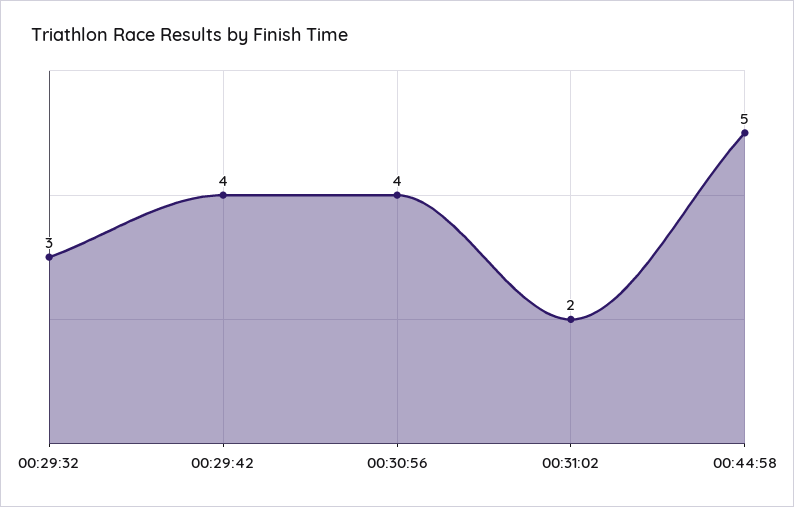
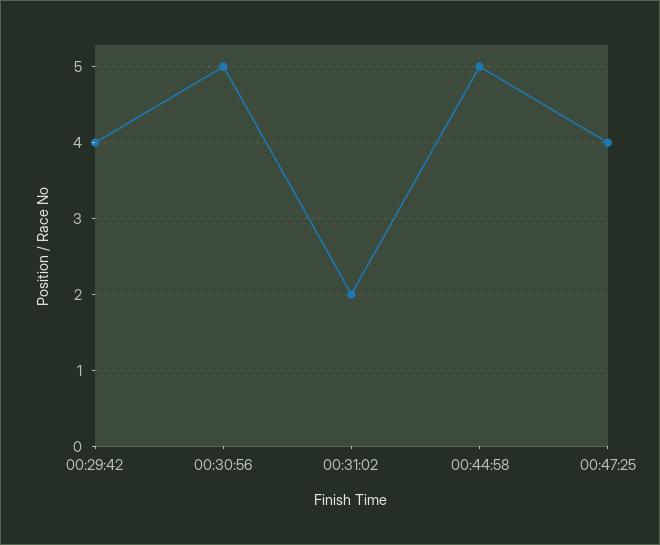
00:29:32: 3 -> none
00:30:56: 4 -> 5
00:47:25: none -> 4

